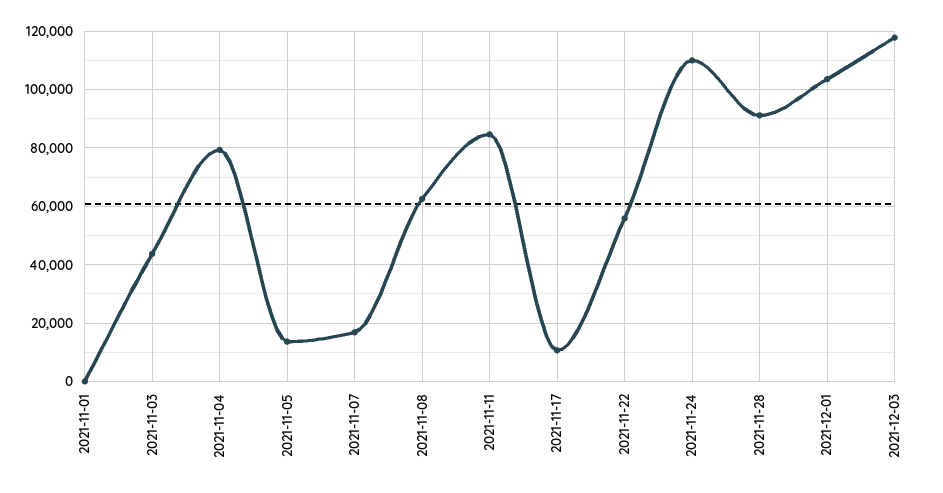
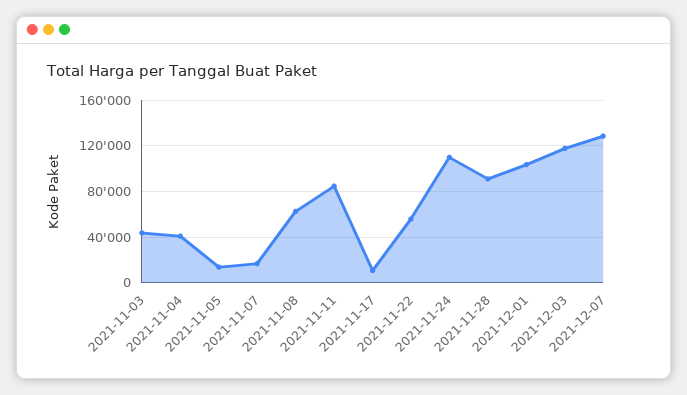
2021-11-01: 0 -> none
2021-11-04: 80000 -> 40000
2021-12-07: none -> 130000

